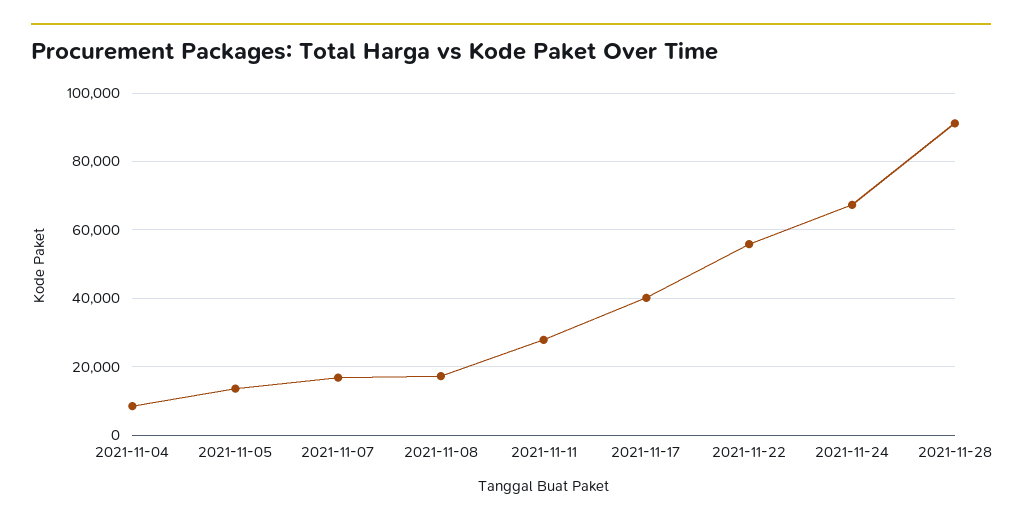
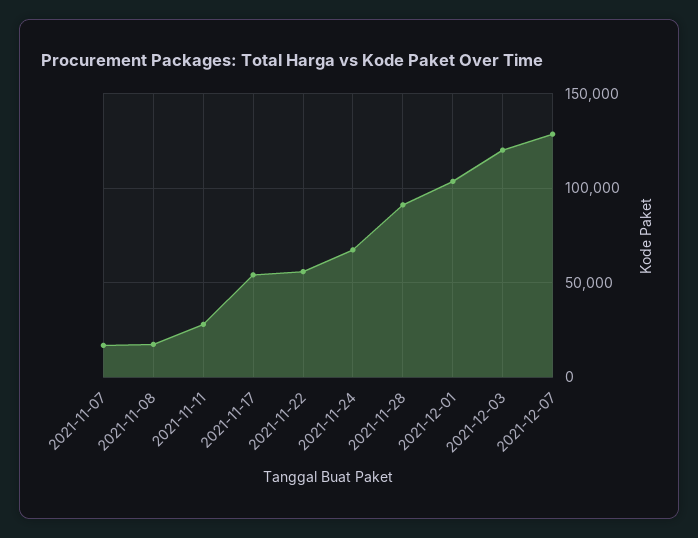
2021-11-04: 8000 -> none
2021-11-05: 14000 -> none
2021-11-17: 40000 -> 55000
2021-12-01: none -> 105000
2021-12-03: none -> 120000
2021-12-07: none -> 130000

